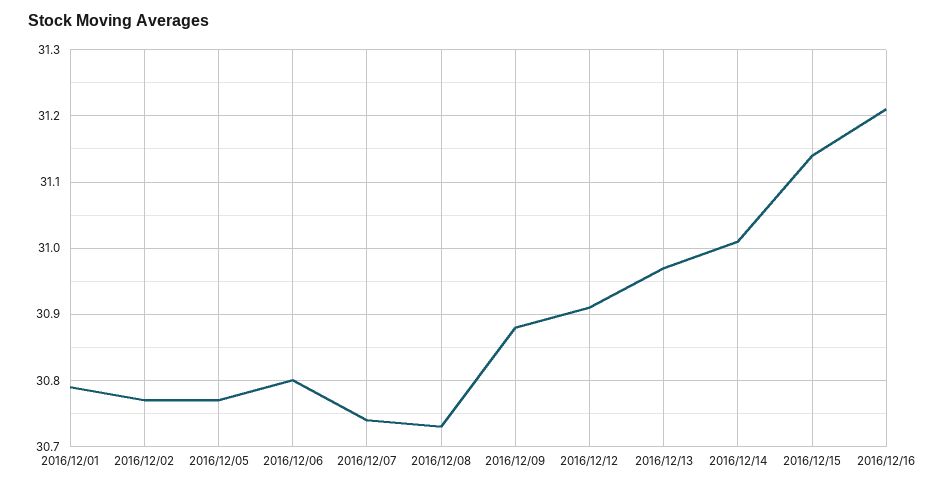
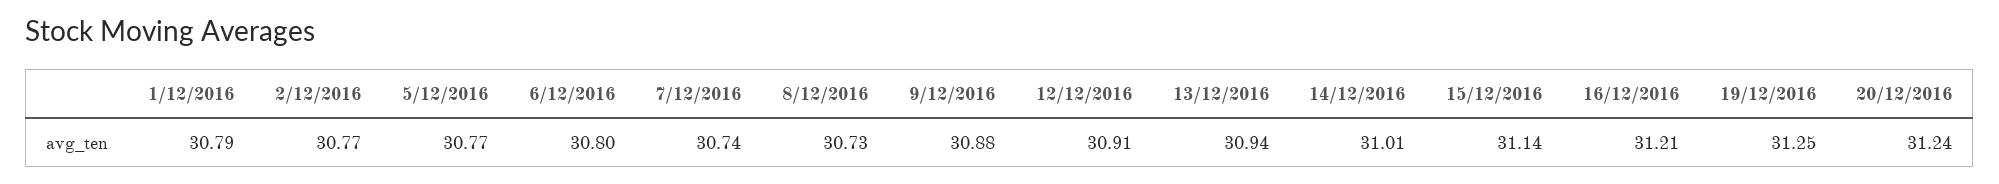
2016/12/13: 30.97 -> 30.94
19/12/2016: none -> 31.25
20/12/2016: none -> 31.24

